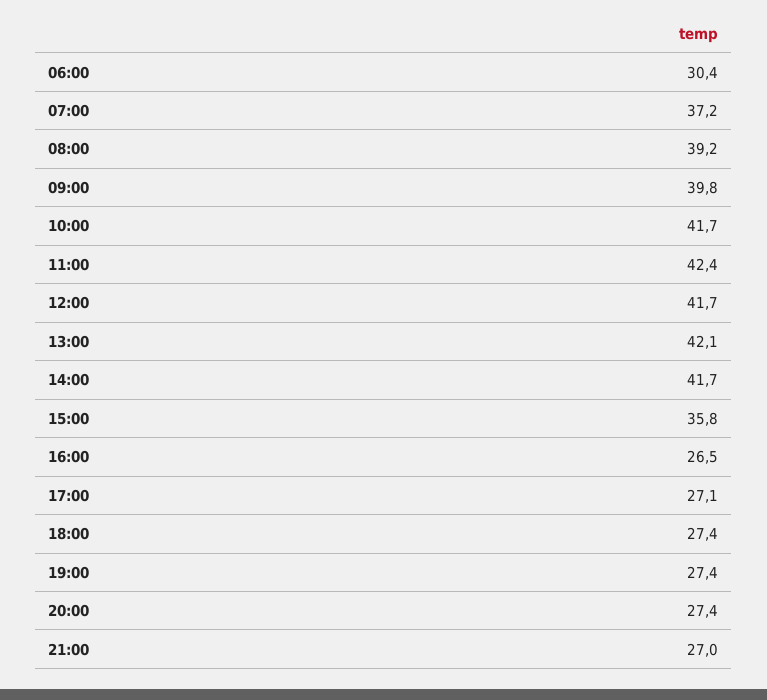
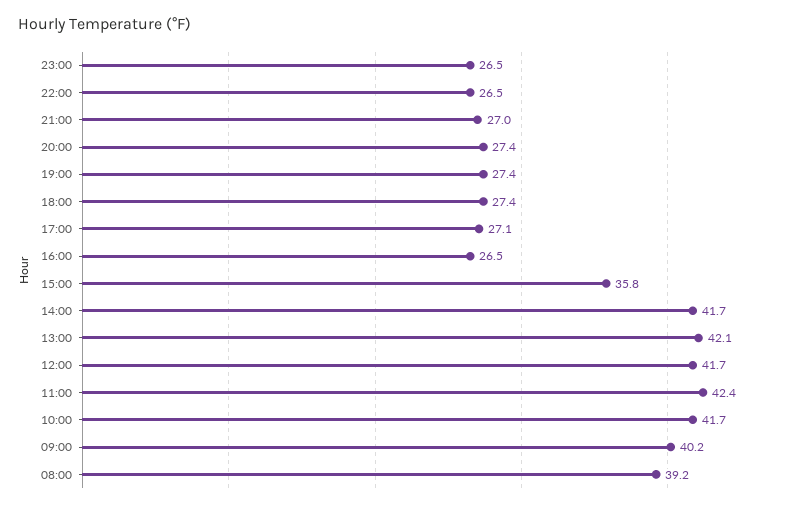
06:00: 30.4 -> none
07:00: 37.2 -> none
09:00: 39.8 -> 40.2
23:00: none -> 26.5
22:00: none -> 26.5

